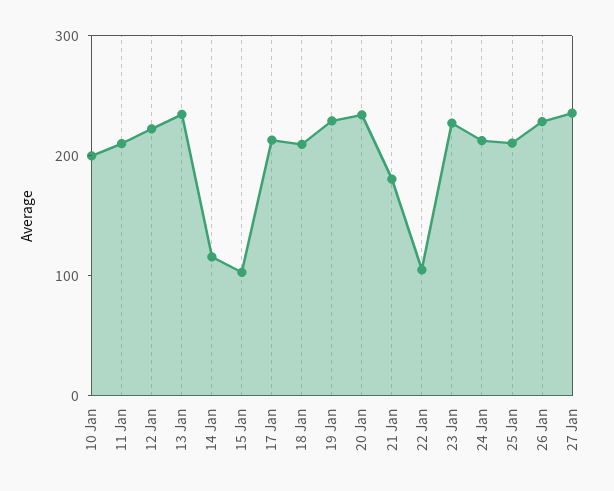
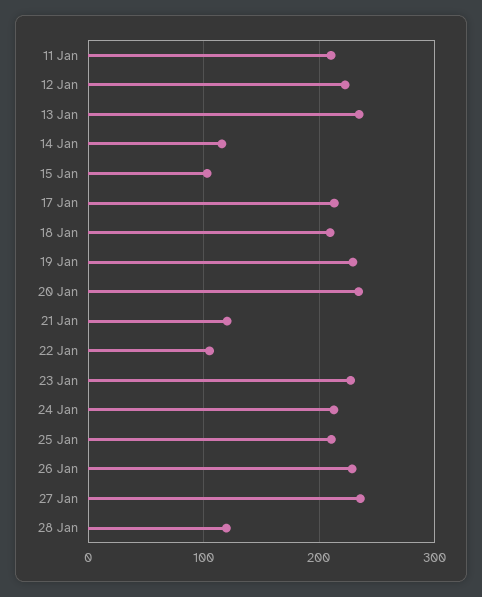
10 Jan: 200 -> none
21 Jan: 180 -> 120
28 Jan: none -> 120

